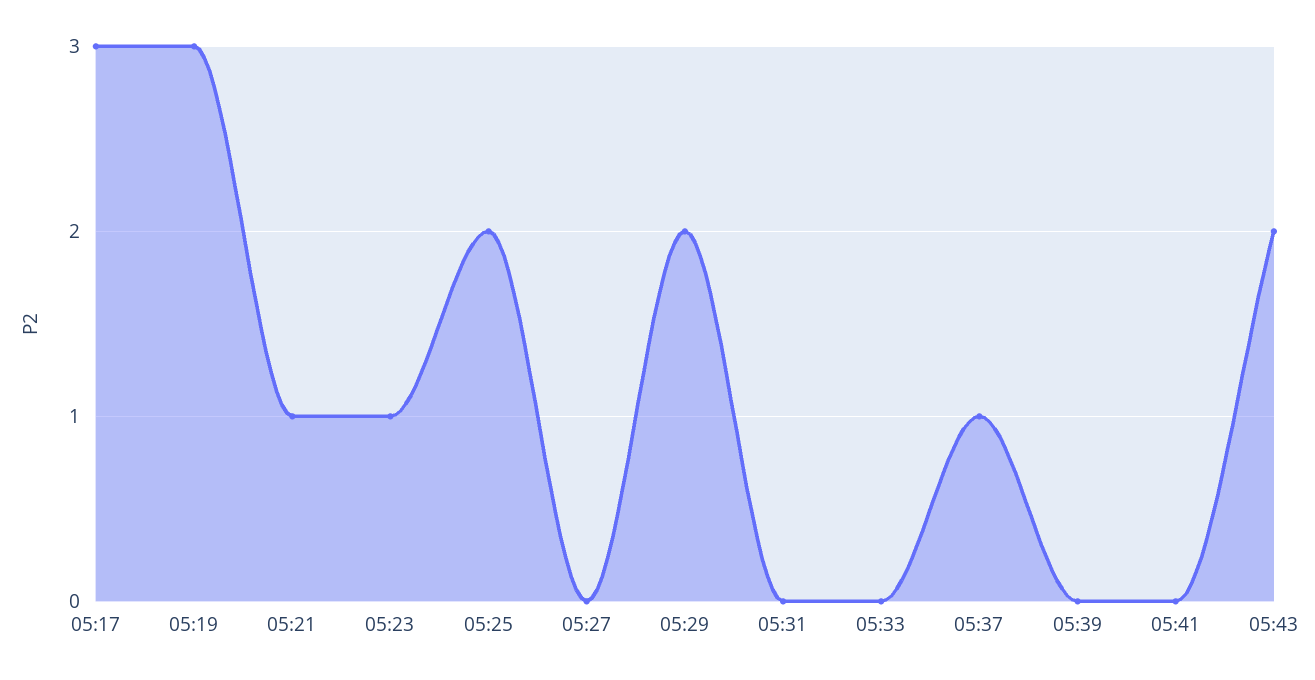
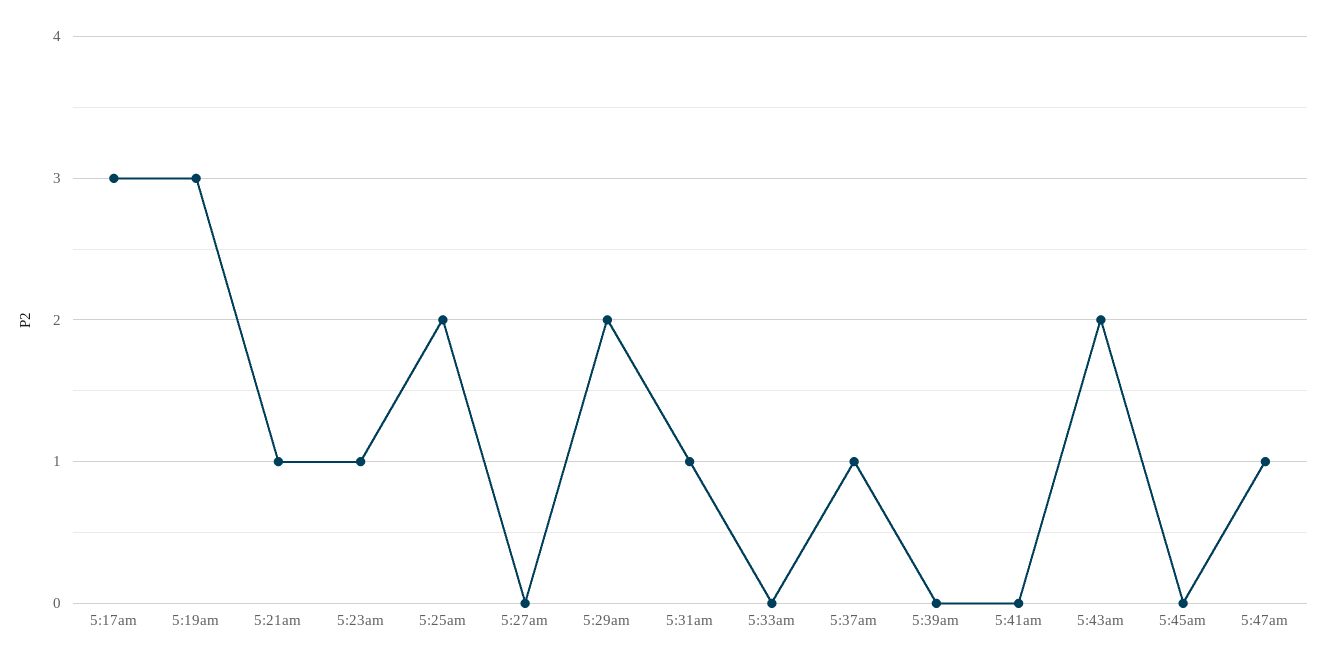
05:31: 0 -> 1
5:45am: none -> 0
5:47am: none -> 1

